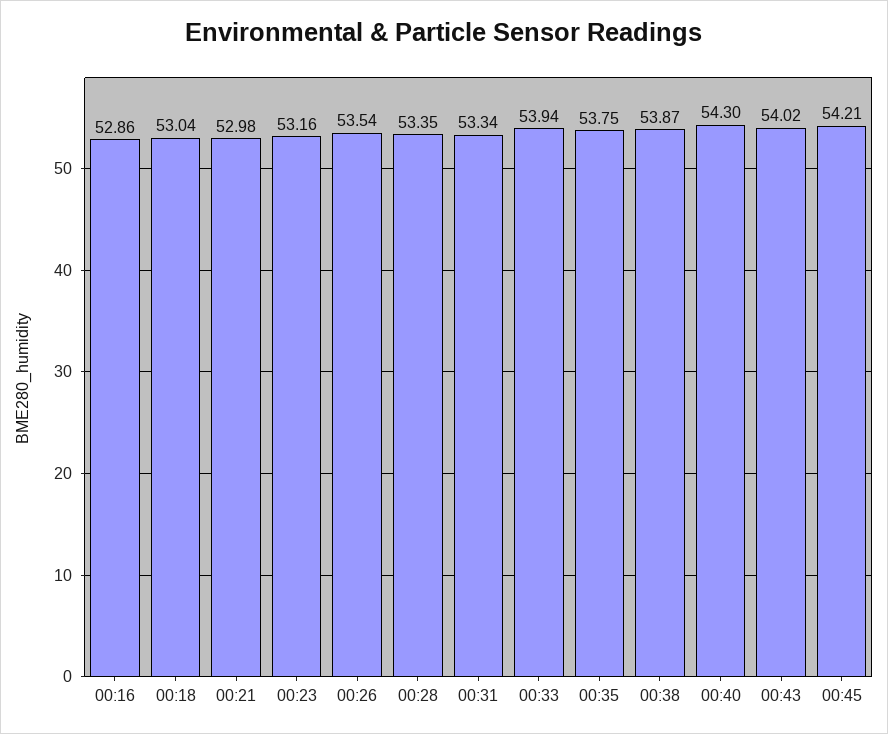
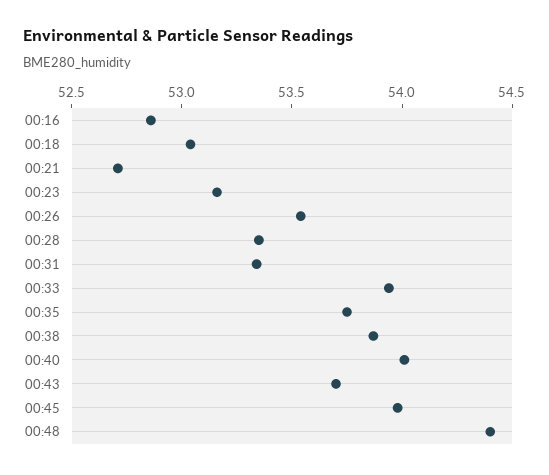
00:21: 52.98 -> 52.7
00:40: 54.3 -> 54
00:43: 54.02 -> 53.7
00:45: 54.21 -> 54
00:48: none -> 54.4

